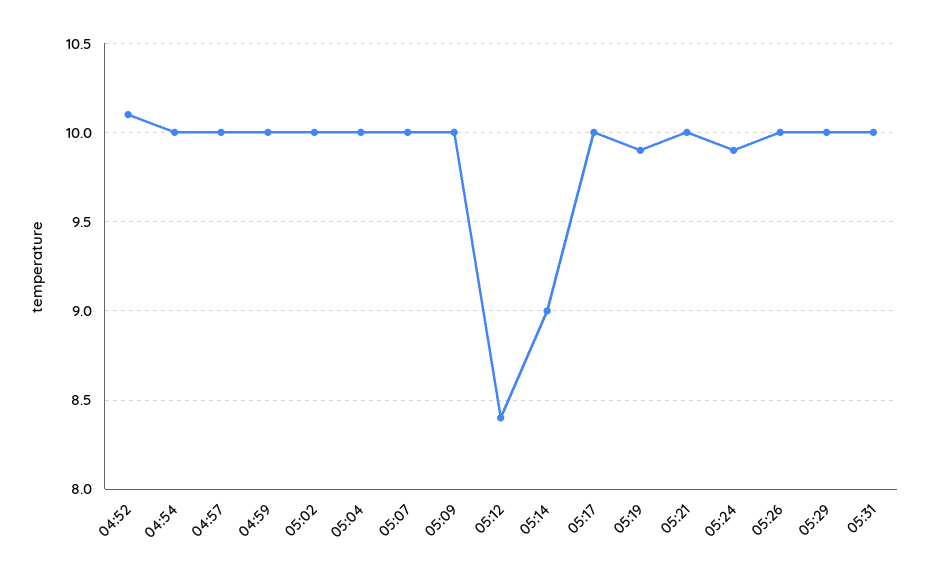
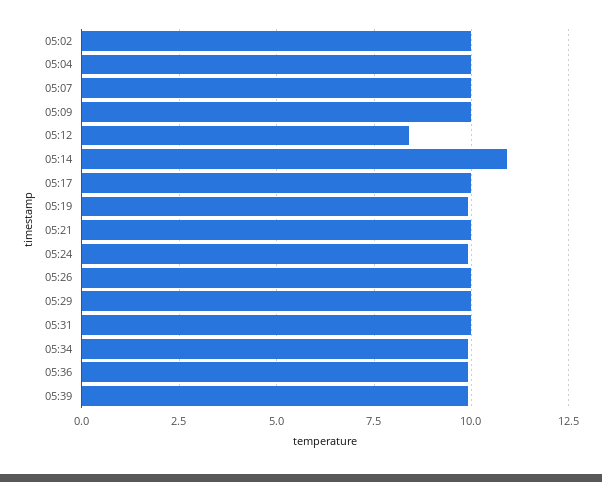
04:52: 10.1 -> none
04:54: 10 -> none
04:57: 10 -> none
04:59: 10 -> none
05:14: 9 -> 11
05:34: none -> 10
05:36: none -> 10
05:39: none -> 10

